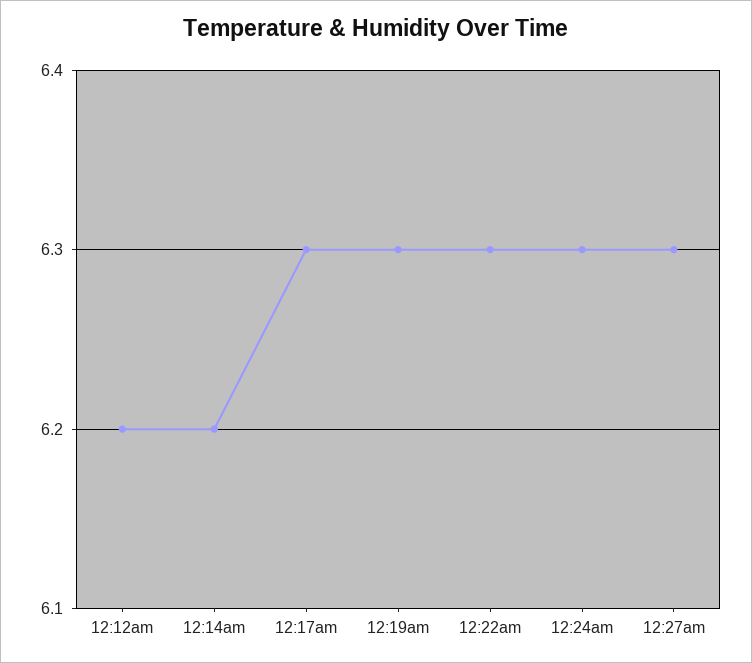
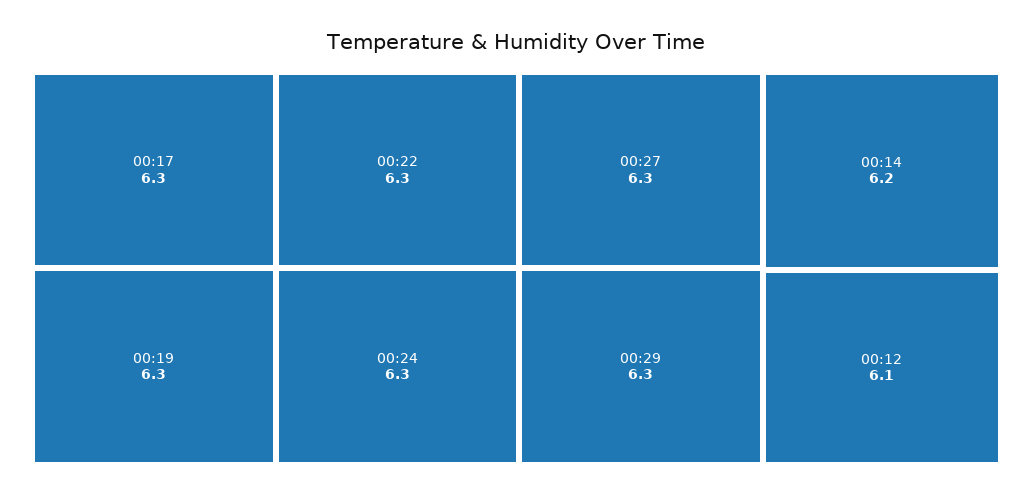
12:12am: 6.2 -> 6.1
00:29: none -> 6.3

